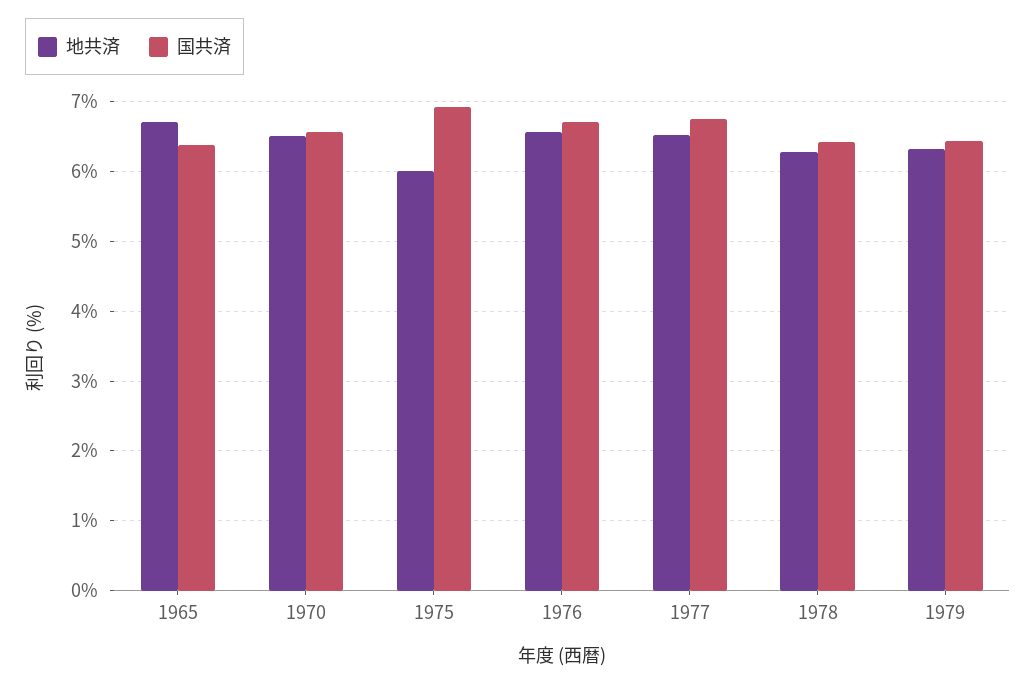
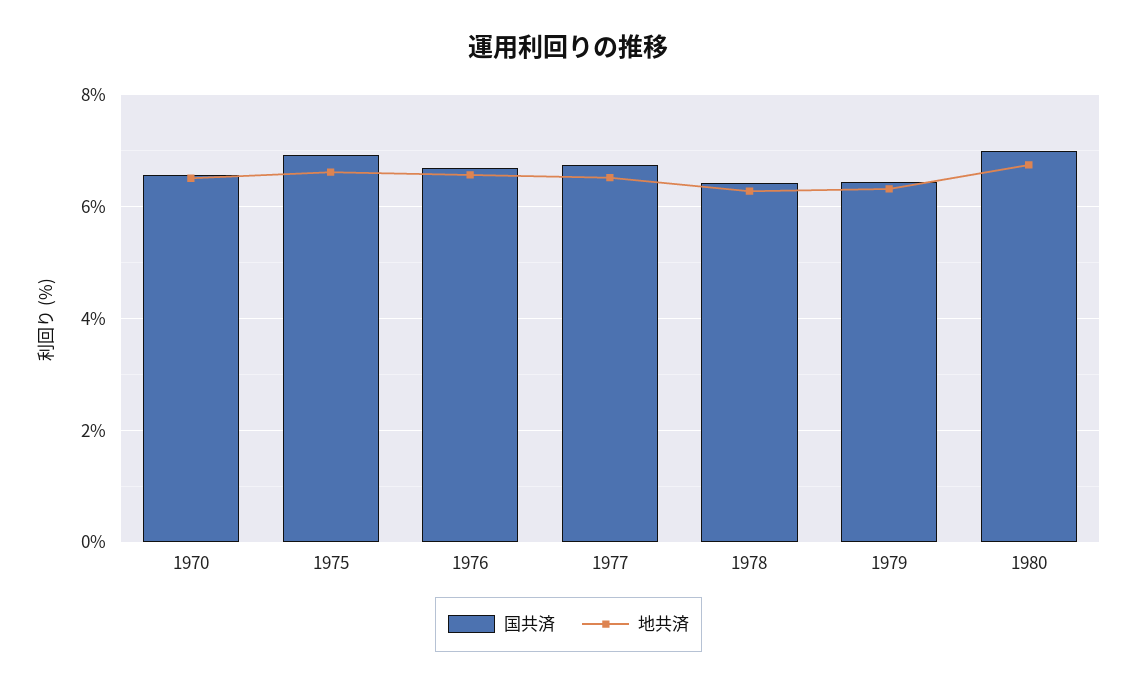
地共済, 1965: 6.7 -> none
国共済, 1965: 6.4 -> none
地共済, 1975: 6 -> 6.6
国共済, 1980: none -> 7
地共済, 1980: none -> 6.8

